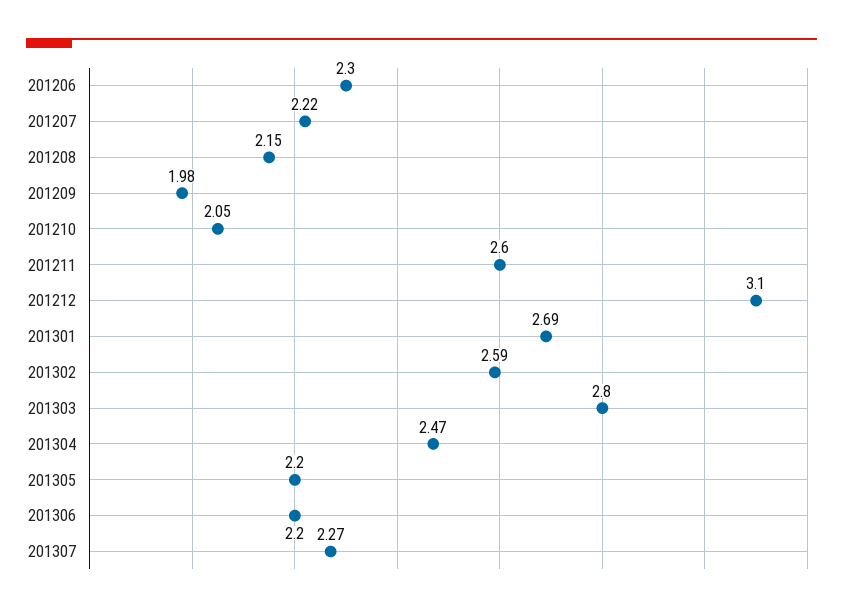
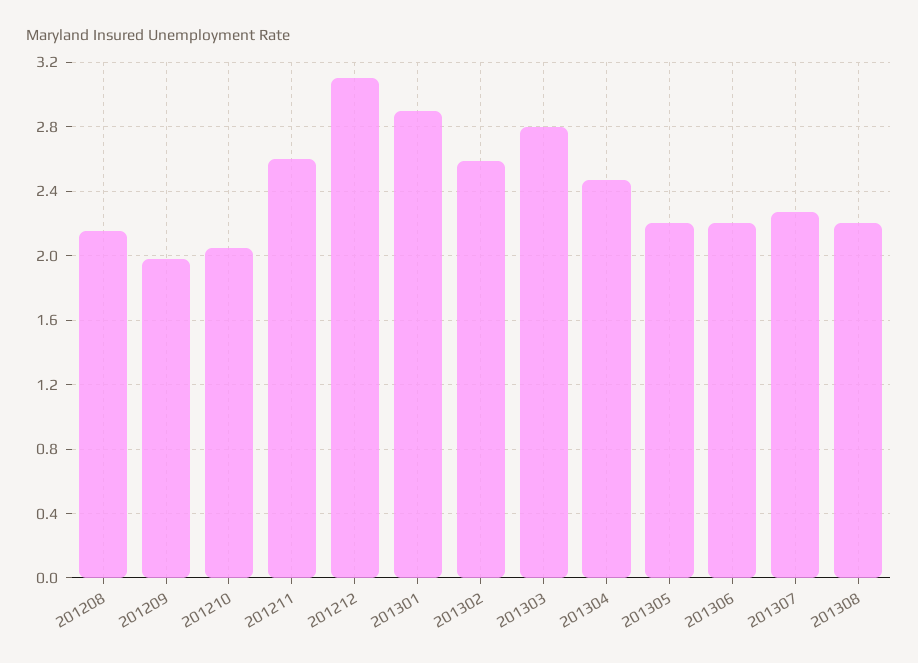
201206: 2.3 -> none
201207: 2.22 -> none
201301: 2.69 -> 2.9
201308: none -> 2.2

